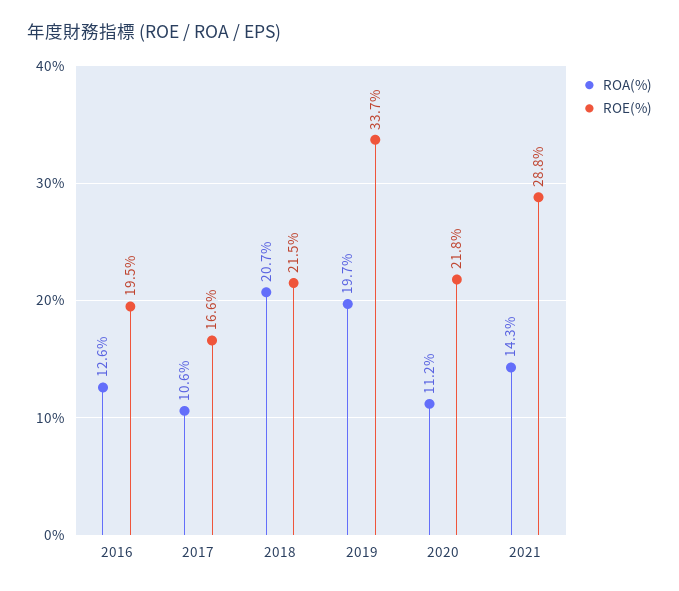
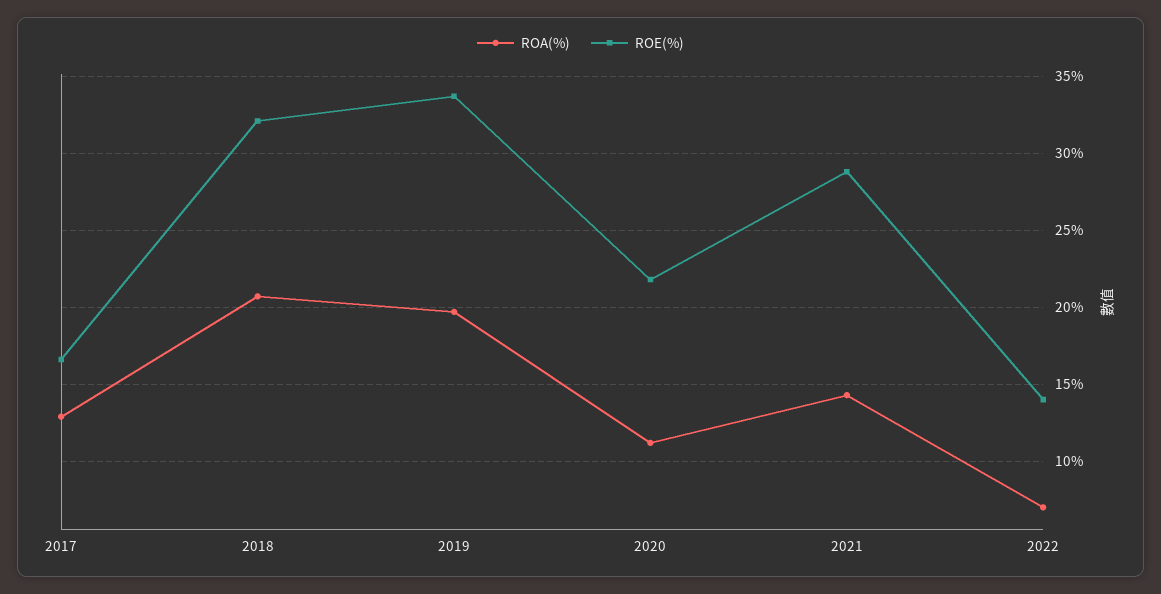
ROA(%), 2016: 12.6 -> none
ROE(%), 2016: 19.5 -> none
ROA(%), 2017: 10.6 -> 13
ROE(%), 2018: 21.5 -> 32
ROA(%), 2022: none -> 7
ROE(%), 2022: none -> 14

